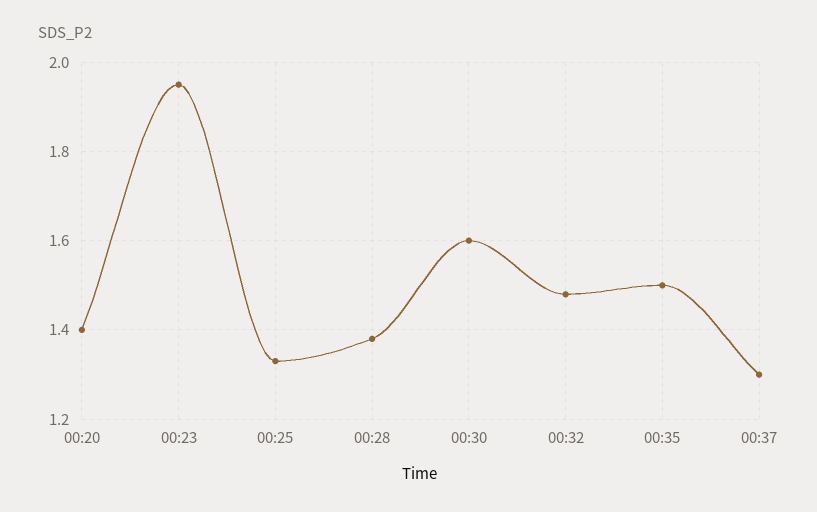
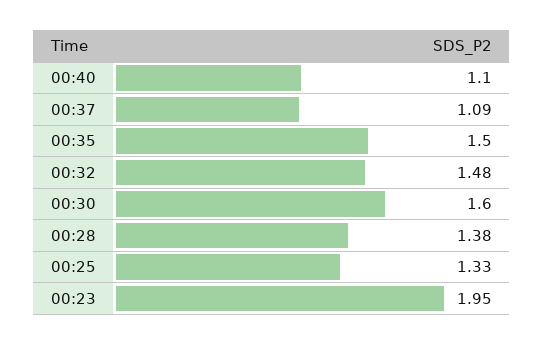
00:20: 1.4 -> none
00:37: 1.3 -> 1.09
00:40: none -> 1.1

